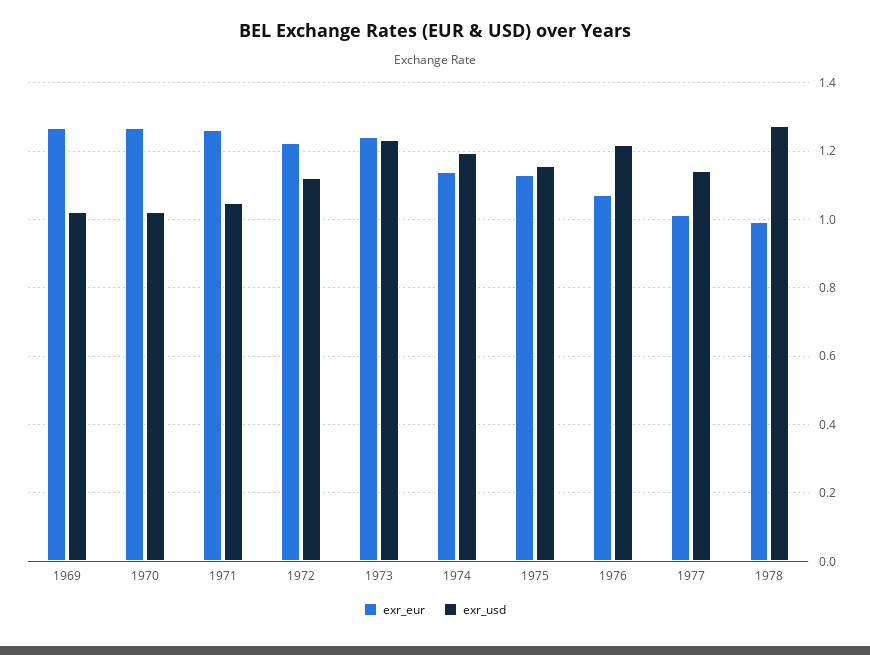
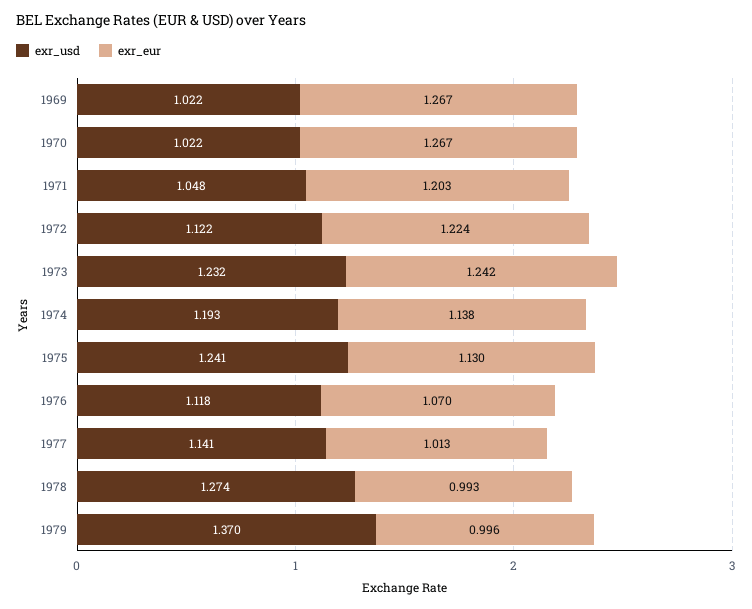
exr_eur, 1971: 1.26 -> 1.203
exr_usd, 1975: 1.16 -> 1.241
exr_usd, 1976: 1.22 -> 1.118
exr_usd, 1979: none -> 1.37
exr_eur, 1979: none -> 0.996

